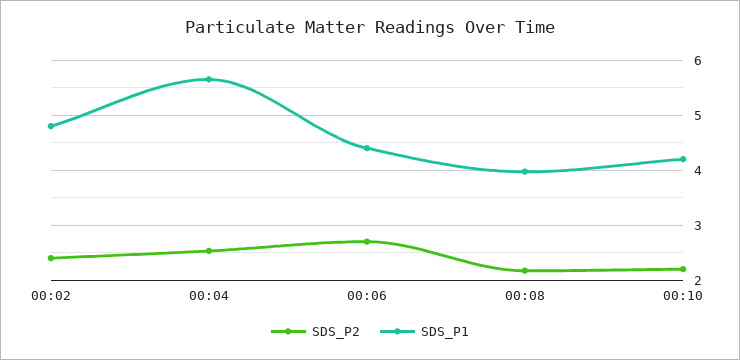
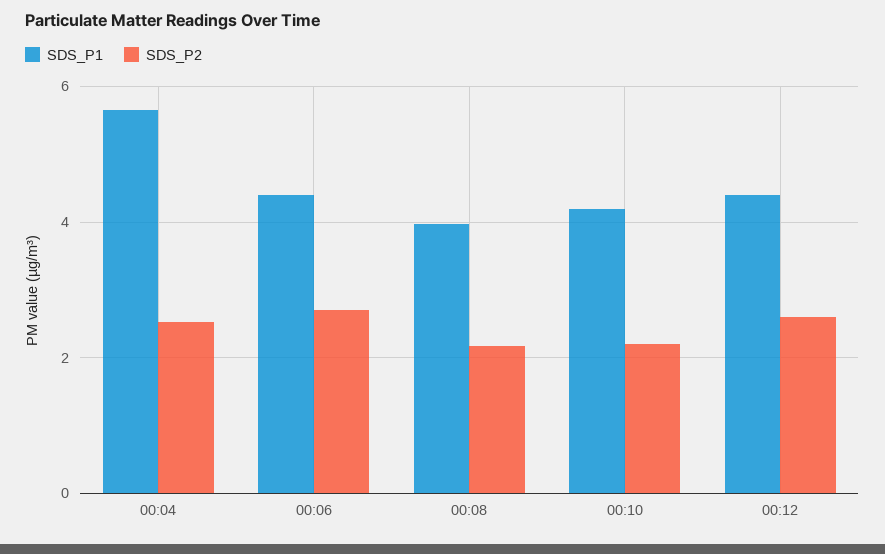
SDS_P2, 00:02: 2.4 -> none
SDS_P1, 00:02: 4.8 -> none
SDS_P1, 00:12: none -> 4.4
SDS_P2, 00:12: none -> 2.6

